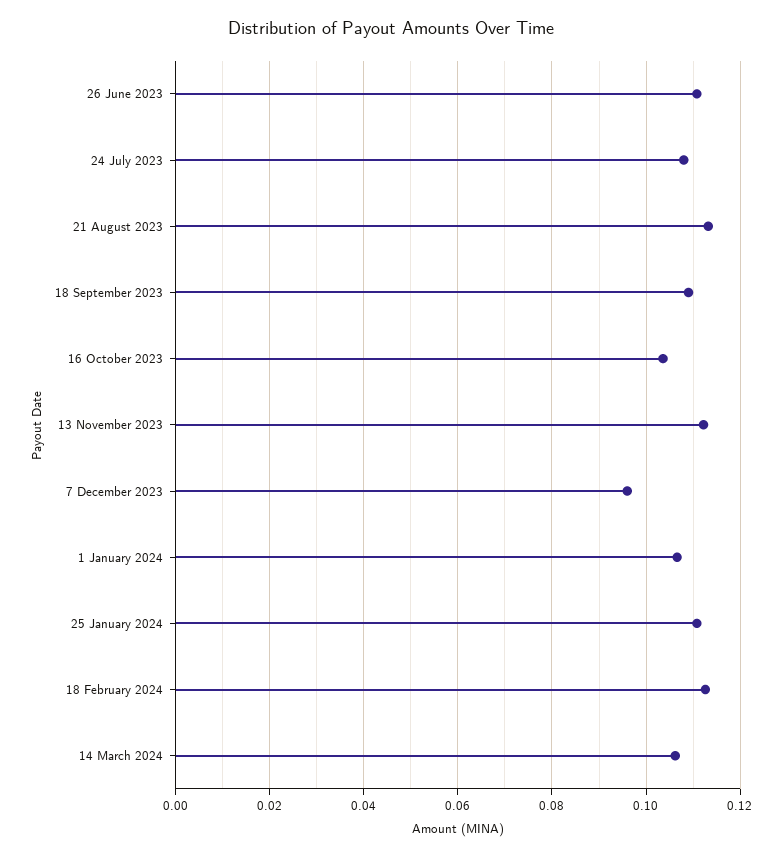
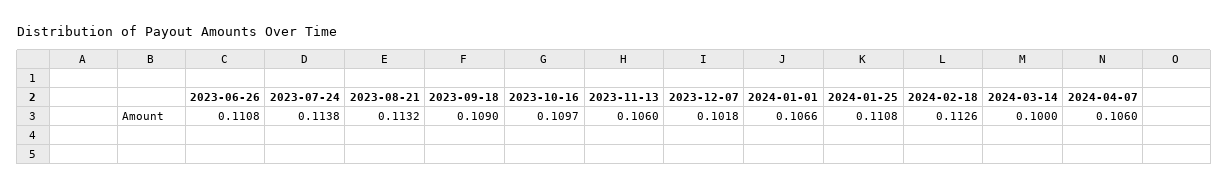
24 July 2023: 0.108 -> 0.1138
16 October 2023: 0.104 -> 0.1097
13 November 2023: 0.112 -> 0.106
7 December 2023: 0.096 -> 0.1018
14 March 2024: 0.106 -> 0.1
2024-04-07: none -> 0.106

